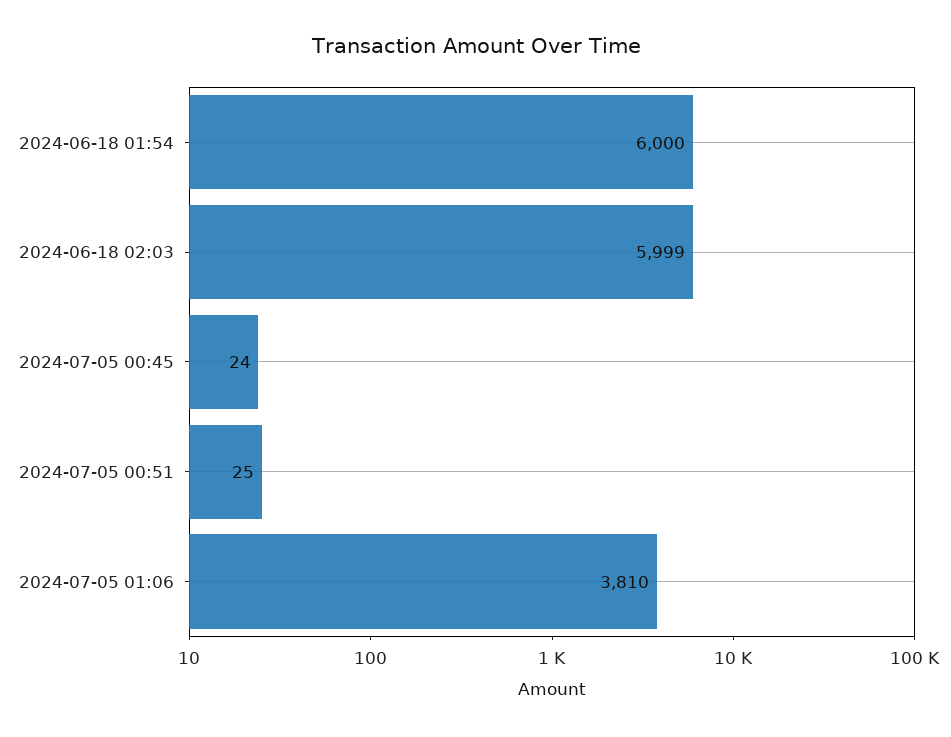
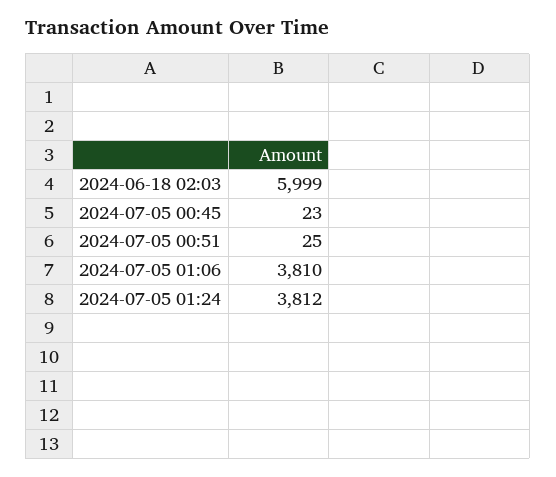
2024-06-18 01:54: 6000 -> none
2024-07-05 00:45: 24 -> 23
2024-07-05 01:24: none -> 3812

